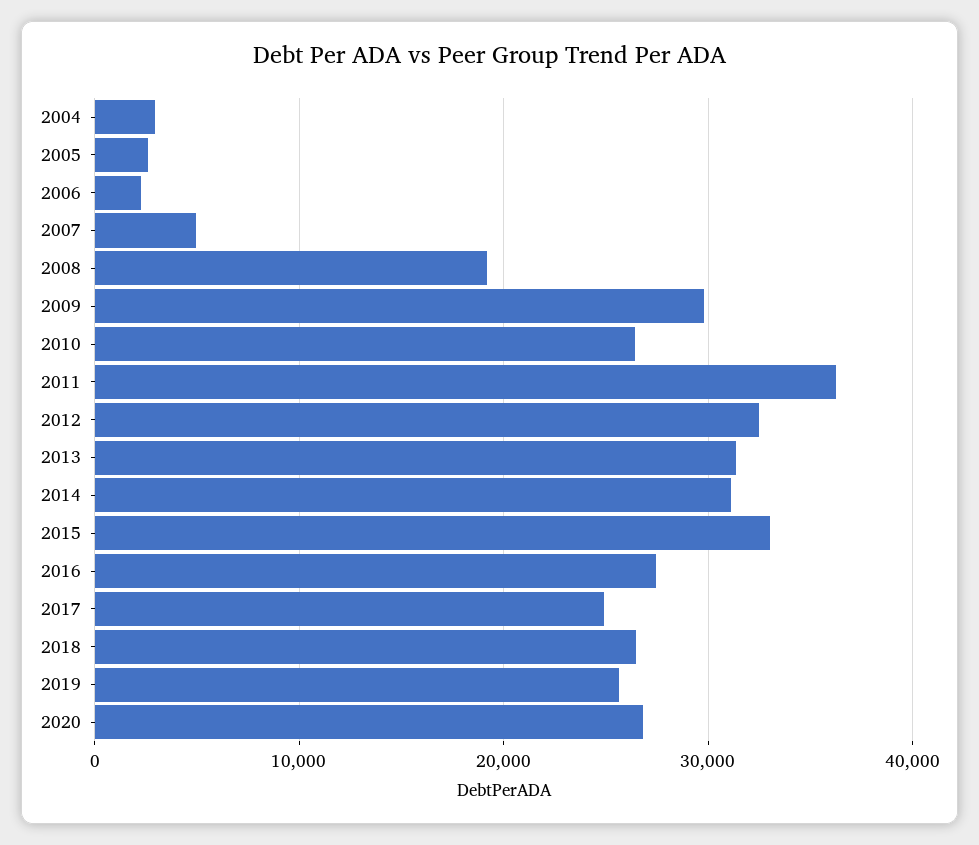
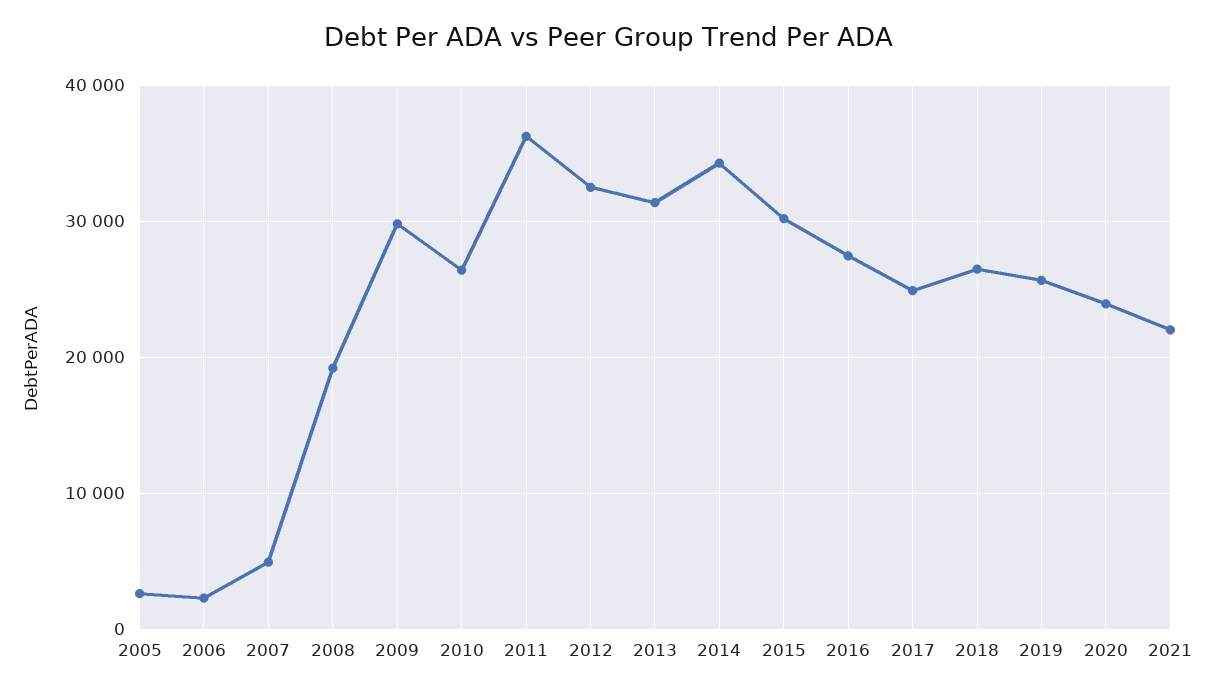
2004: 3000 -> none
2014: 31000 -> 34000
2015: 33000 -> 30000
2020: 27000 -> 24000
2021: none -> 22000

